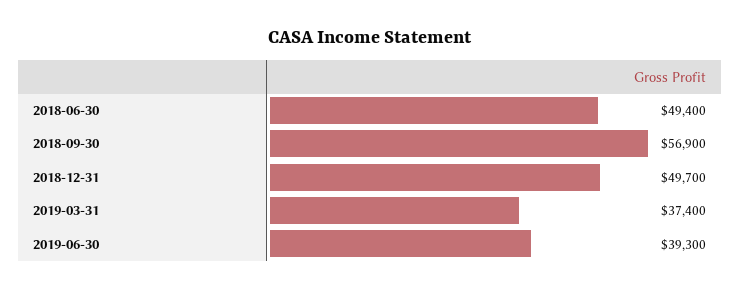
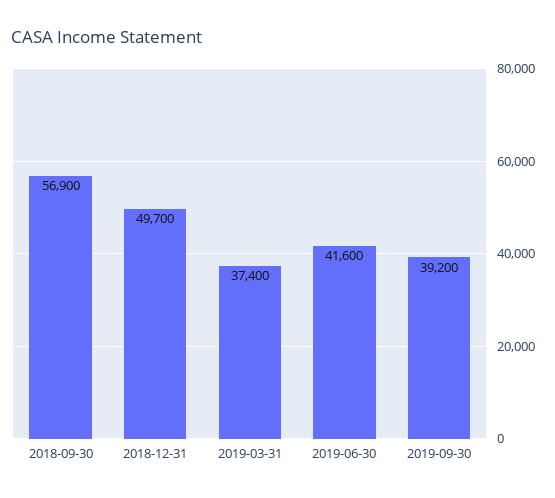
2018-06-30: 49400 -> none
2019-06-30: 39300 -> 41600
2019-09-30: none -> 39200

